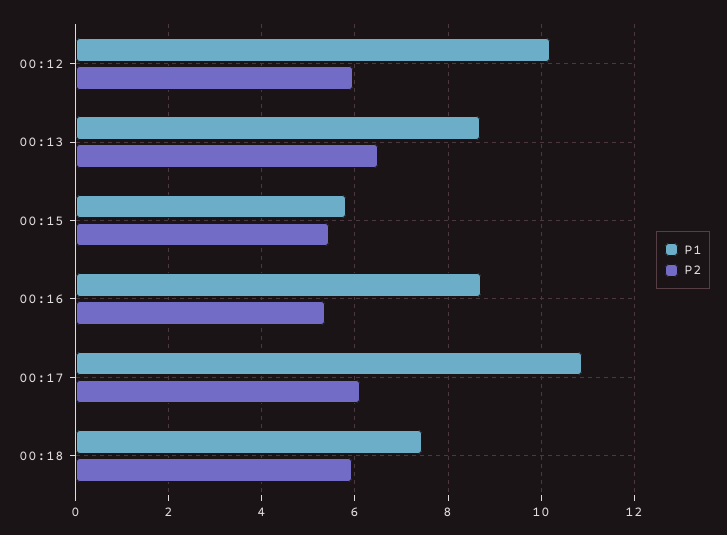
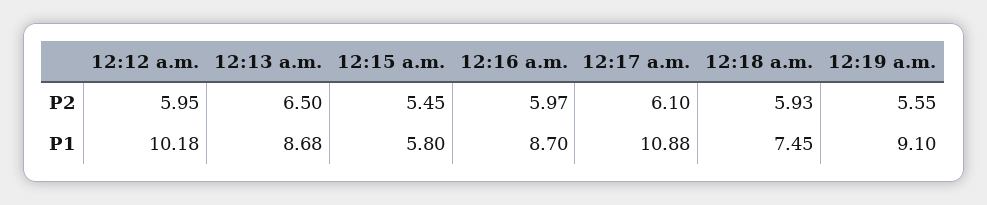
P2, 00:16: 5.4 -> 5.97
P2, 12:19 a.m.: none -> 5.55
P1, 12:19 a.m.: none -> 9.1

